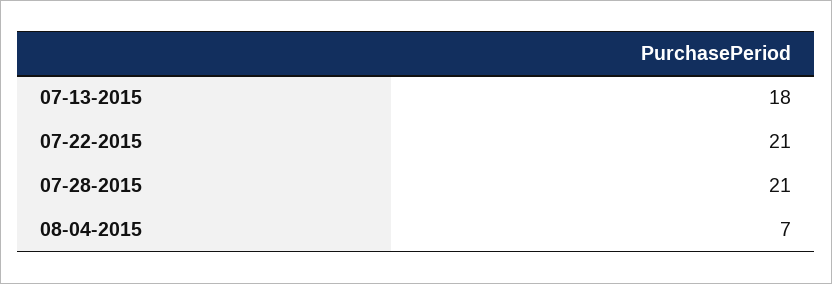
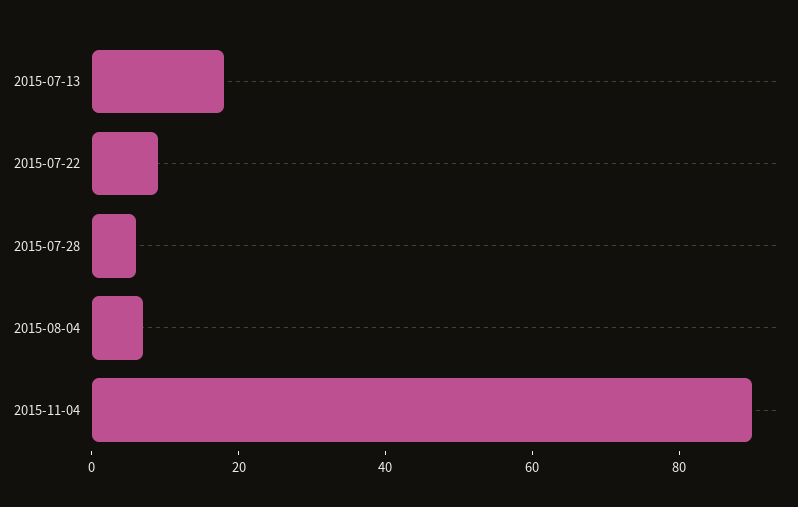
07-22-2015: 21 -> 10
07-28-2015: 21 -> 5
2015-11-04: none -> 90

